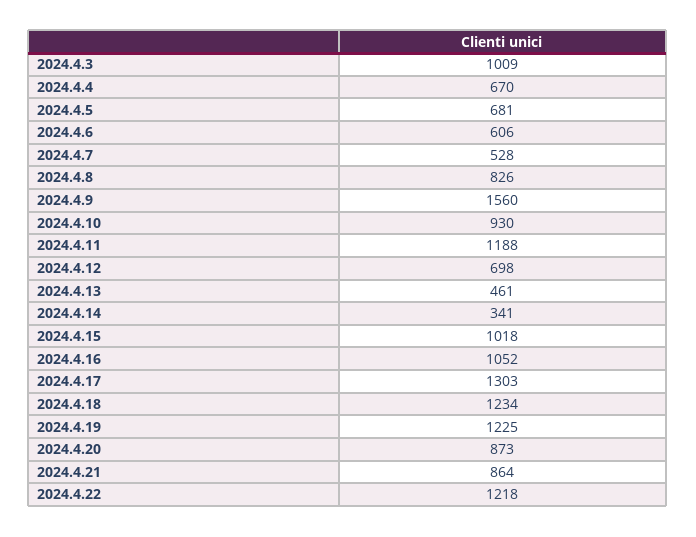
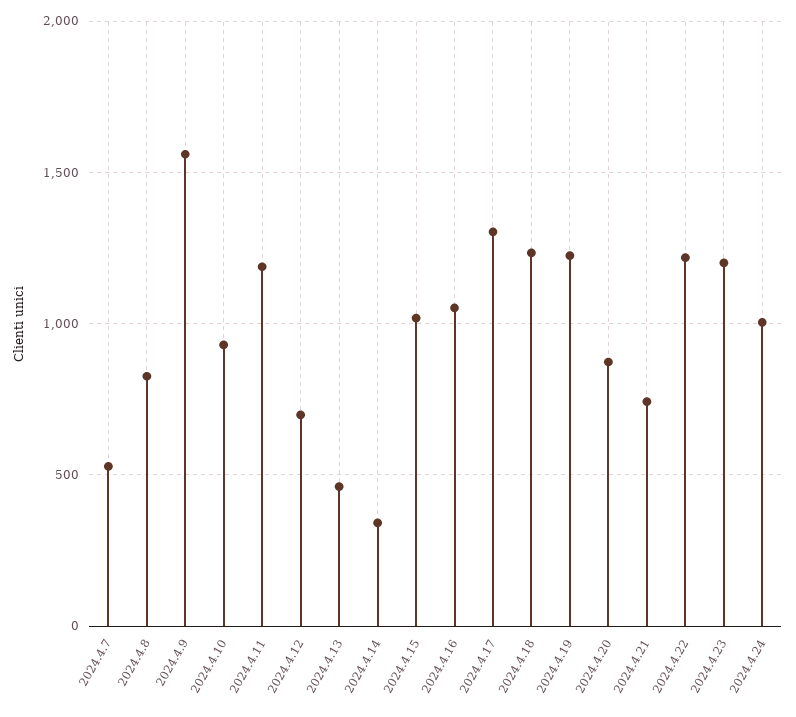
2024.4.3: 1009 -> none
2024.4.4: 670 -> none
2024.4.5: 681 -> none
2024.4.6: 606 -> none
2024.4.21: 864 -> 750
2024.4.23: none -> 1200
2024.4.24: none -> 1000

